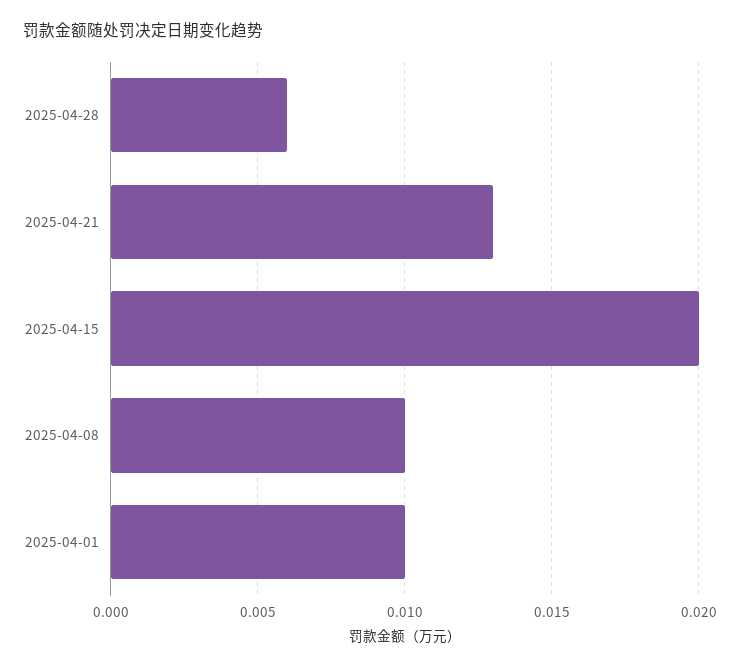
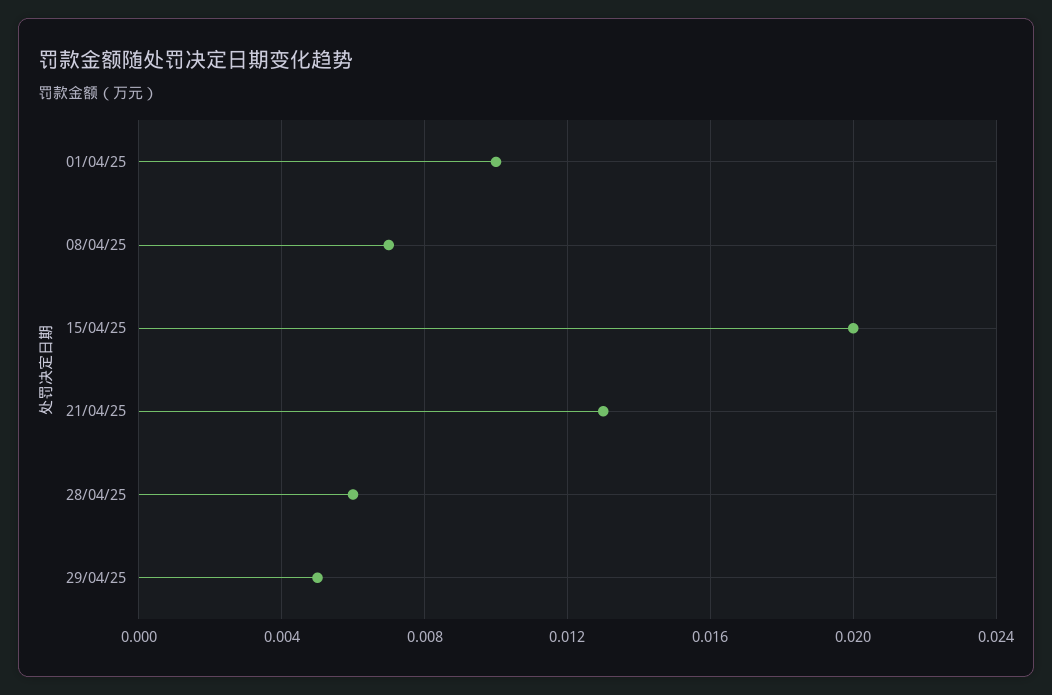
2025-04-08: 0.01 -> 0.007
29/04/25: none -> 0.005

